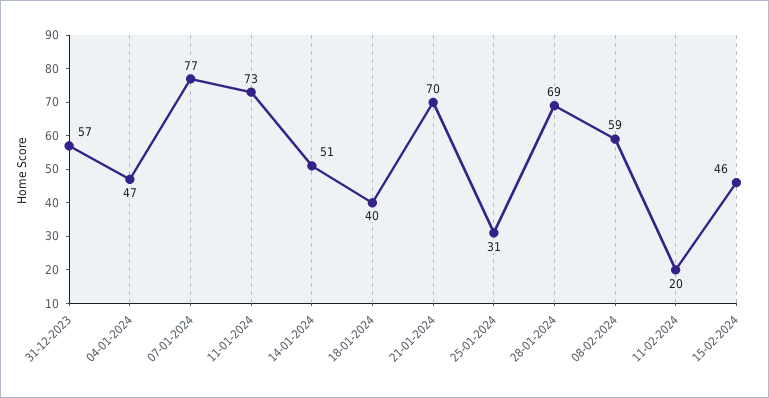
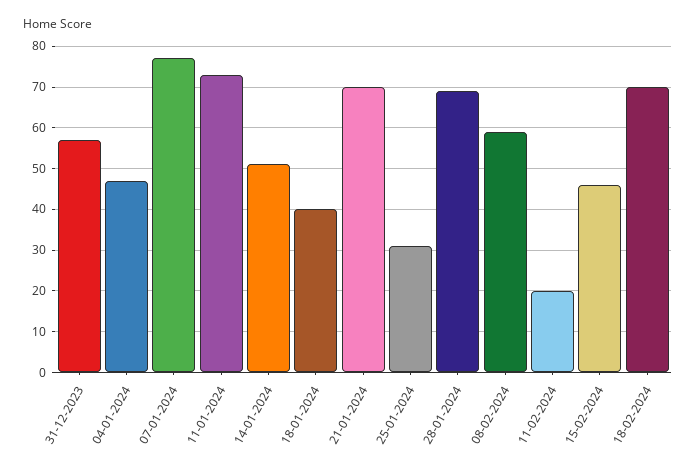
18-02-2024: none -> 70

